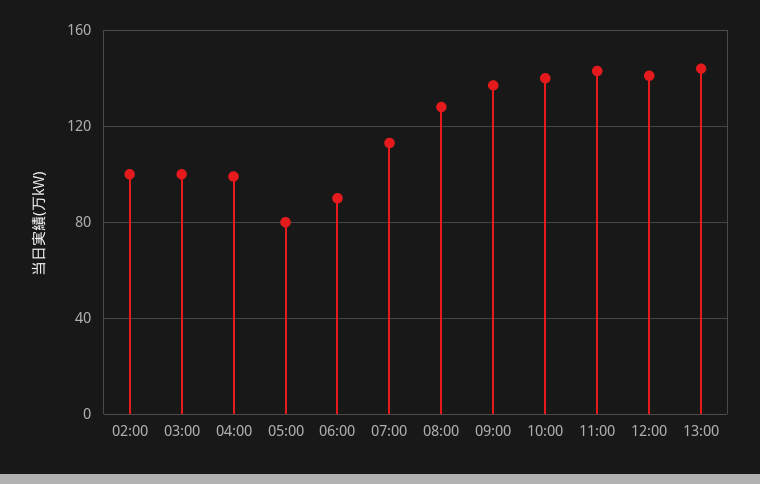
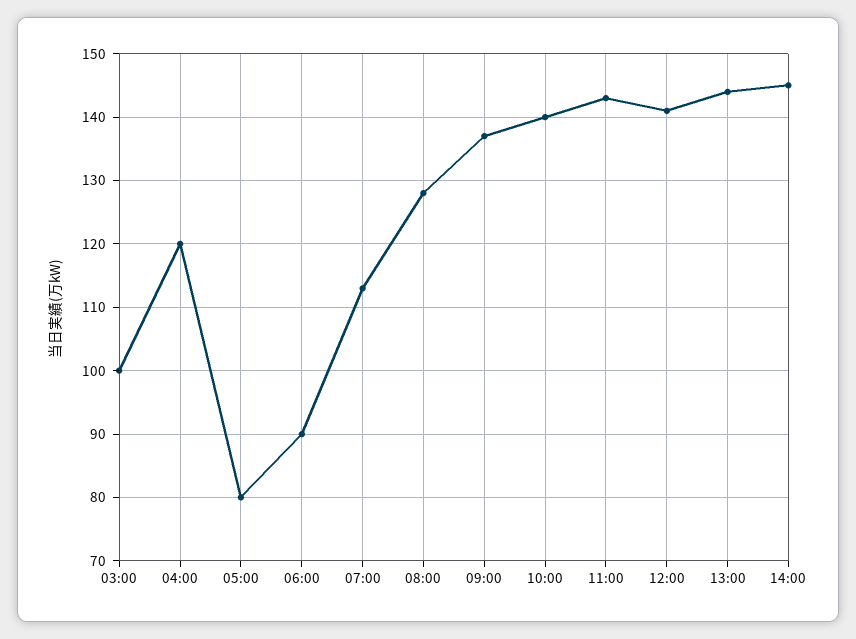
02:00: 100 -> none
04:00: 100 -> 120
14:00: none -> 145

